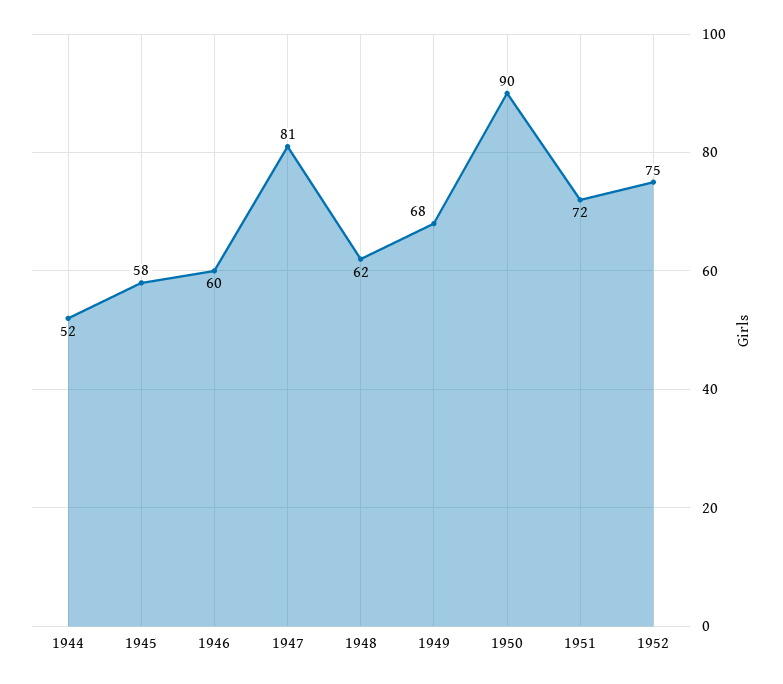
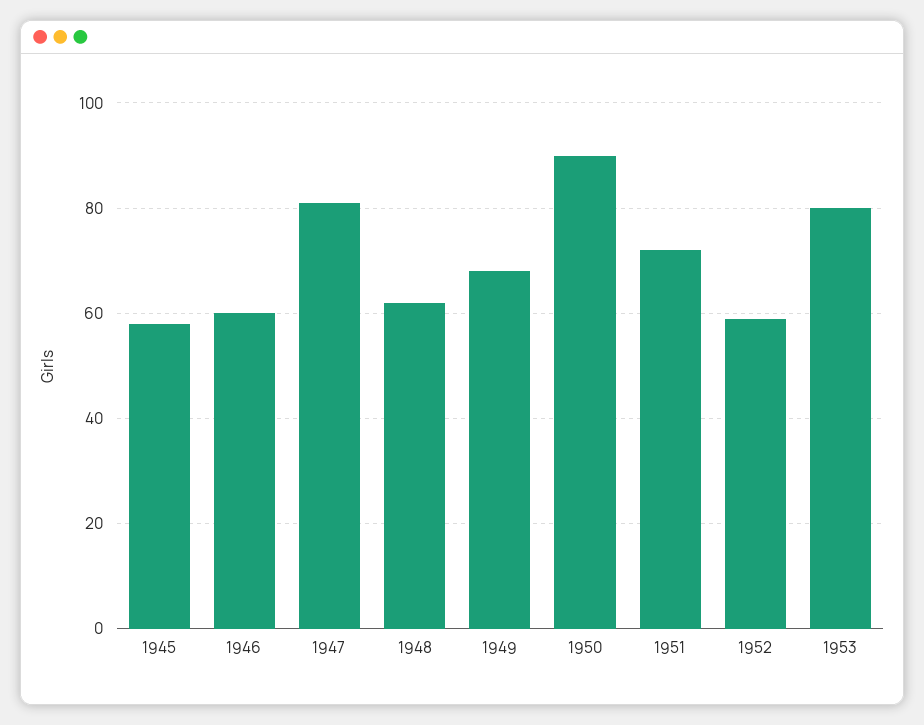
1944: 52 -> none
1952: 75 -> 60
1953: none -> 80

